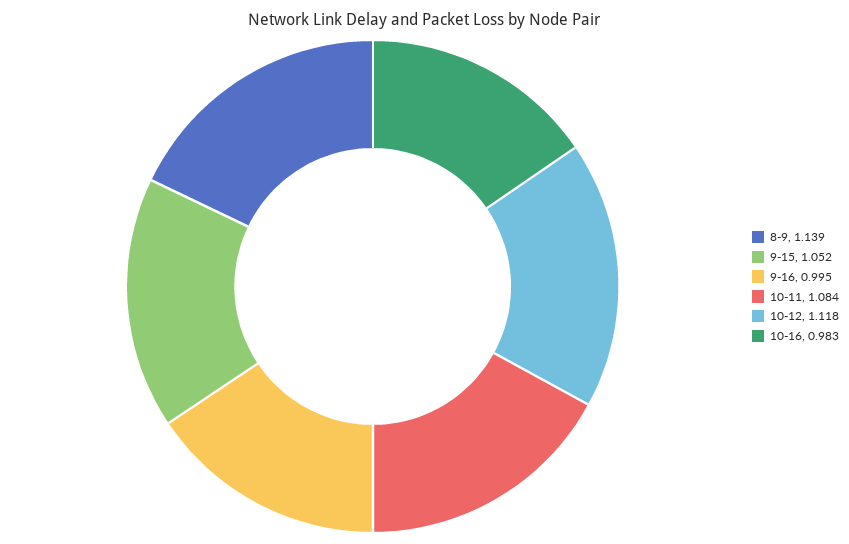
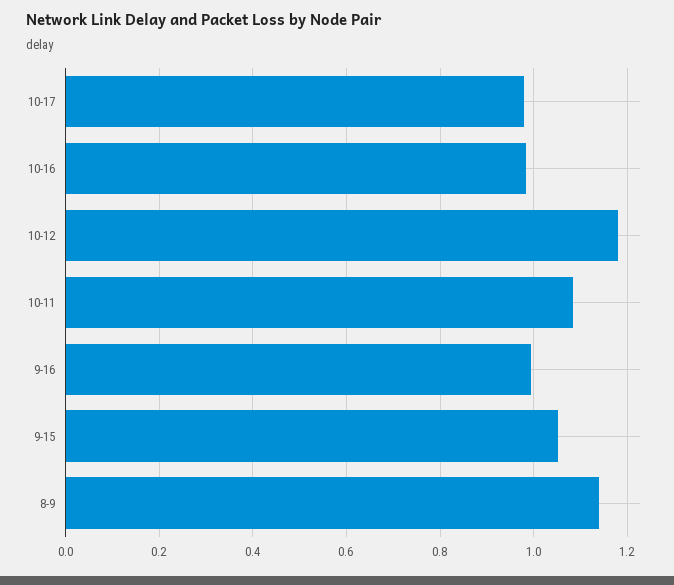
10-12: 1.118 -> 1.18
10-17: none -> 0.98

